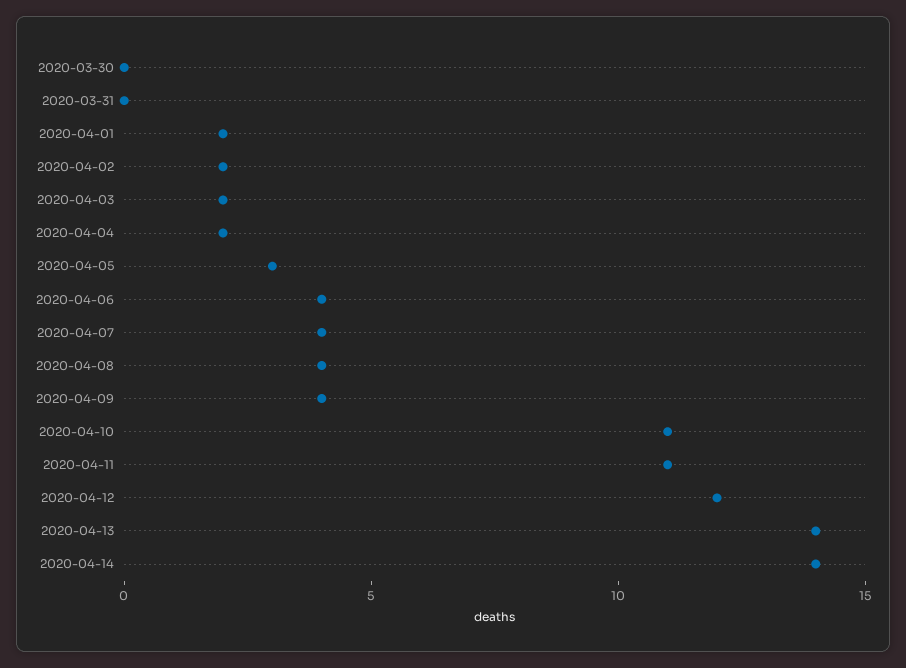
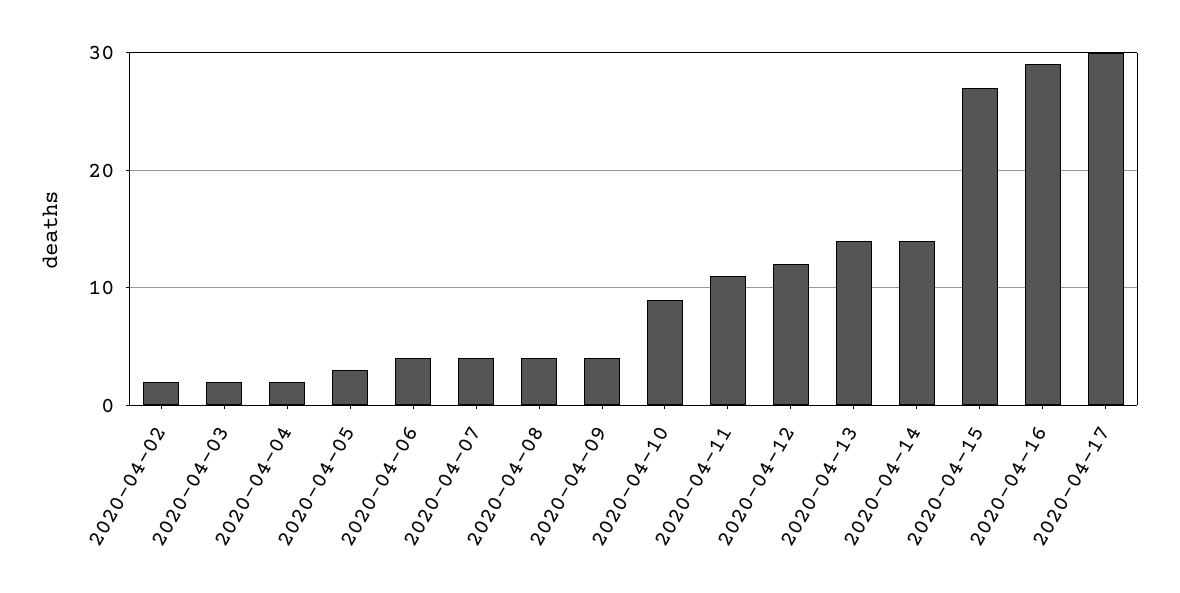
2020-03-30: 0 -> none
2020-03-31: 0 -> none
2020-04-01: 2 -> none
2020-04-10: 11 -> 9
2020-04-15: none -> 27
2020-04-16: none -> 29
2020-04-17: none -> 30

